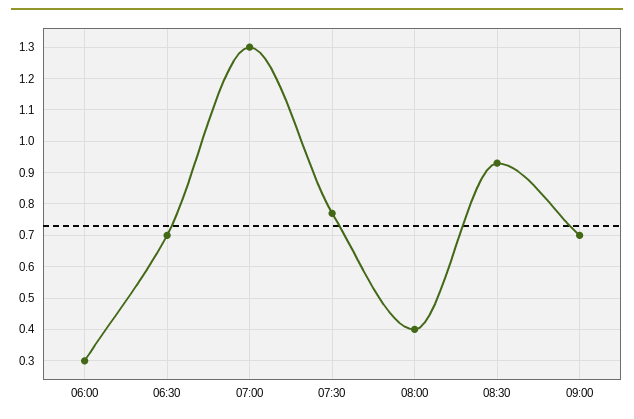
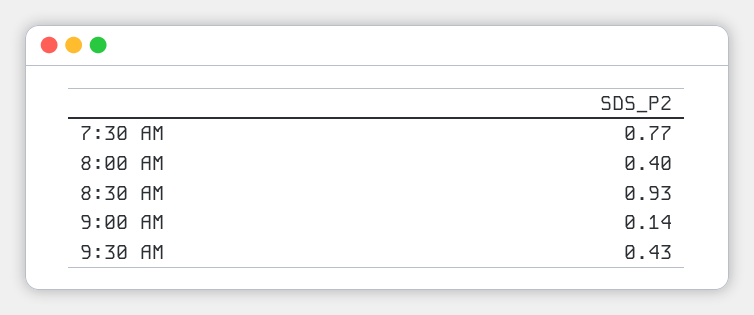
06:00: 0.3 -> none
06:30: 0.7 -> none
07:00: 1.3 -> none
09:00: 0.7 -> 0.14
9:30 AM: none -> 0.43

